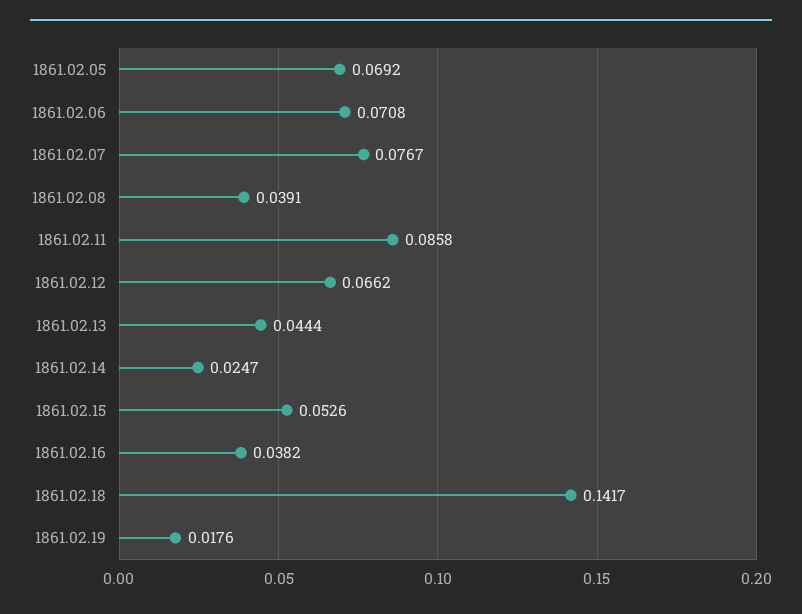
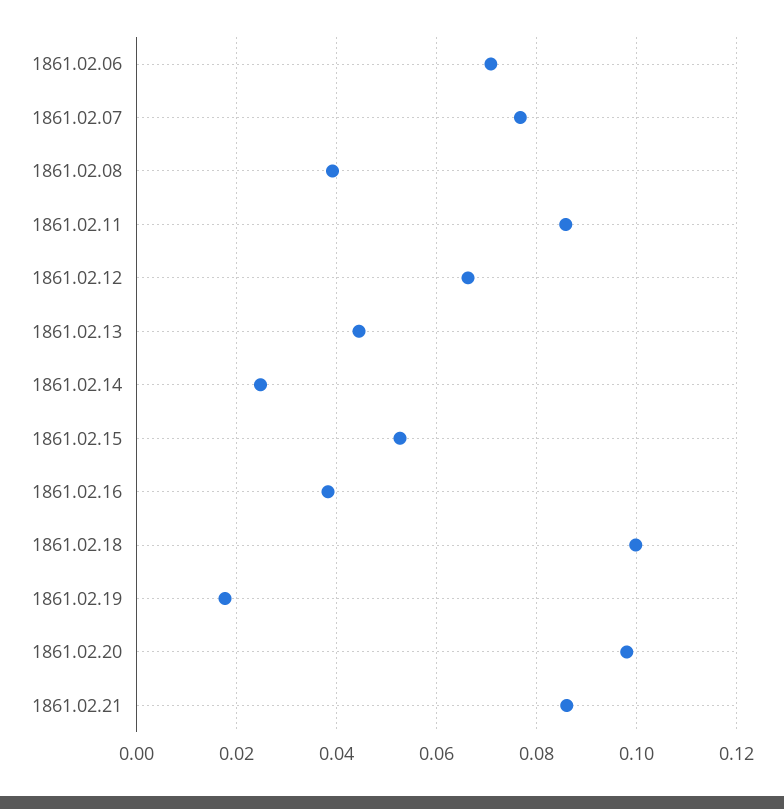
1861.02.05: 0.0692 -> none
1861.02.18: 0.1417 -> 0.1
1861.02.20: none -> 0.098
1861.02.21: none -> 0.086

